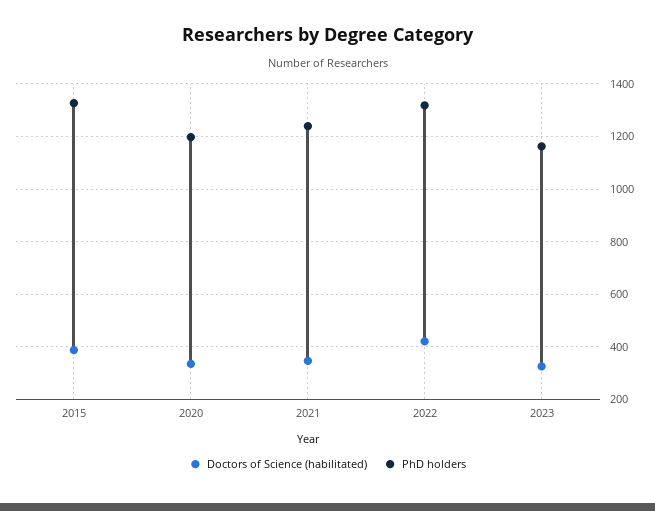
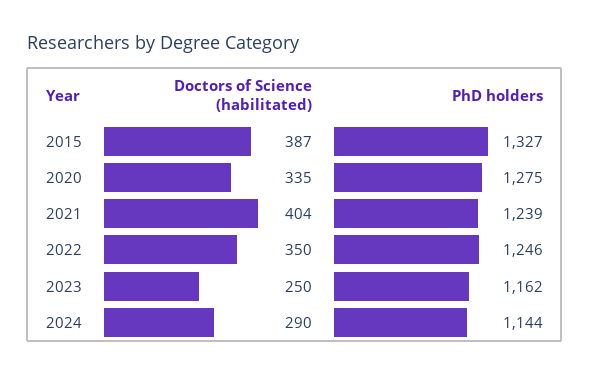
PhD holders, 2020: 1200 -> 1275
Doctors of Science (habilitated), 2021: 350 -> 404
Doctors of Science (habilitated), 2022: 425 -> 350
PhD holders, 2022: 1325 -> 1246
Doctors of Science (habilitated), 2023: 325 -> 250
Doctors of Science (habilitated), 2024: none -> 290
PhD holders, 2024: none -> 1144

